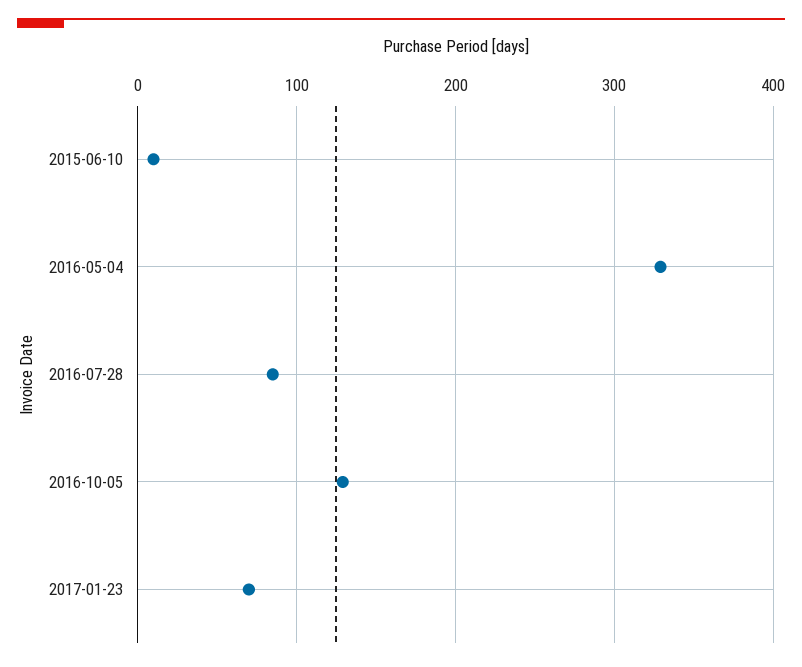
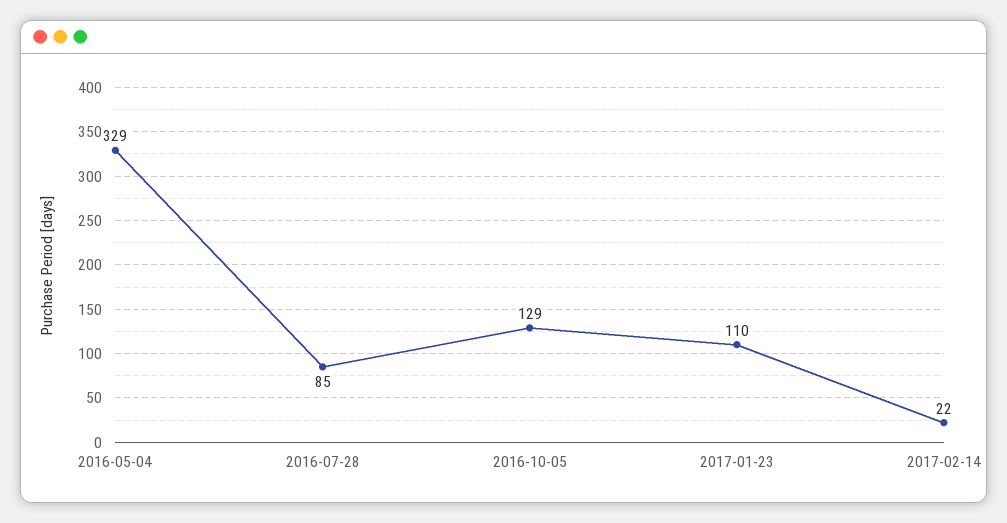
2015-06-10: 10 -> none
2017-01-23: 70 -> 110
2017-02-14: none -> 22

